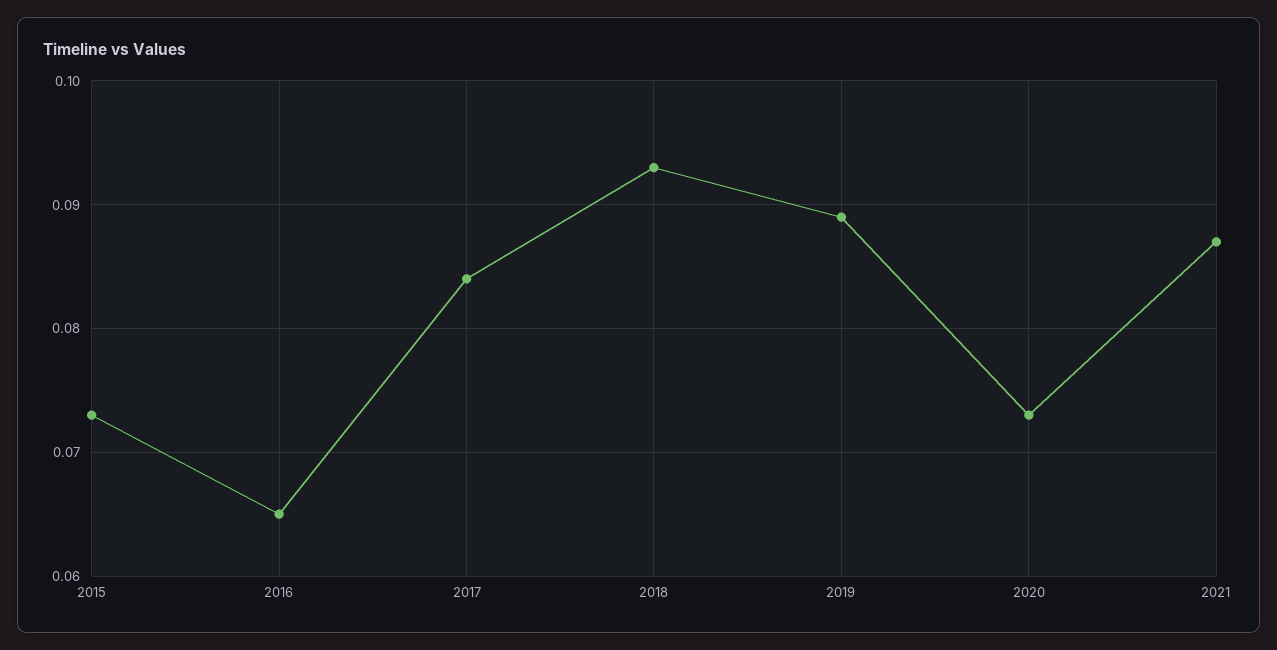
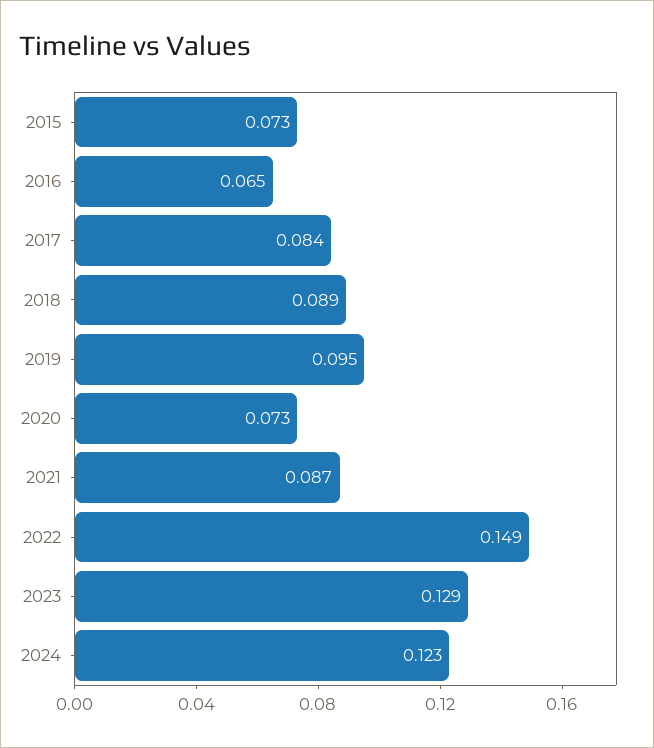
2018: 0.093 -> 0.089
2019: 0.089 -> 0.095
2022: none -> 0.149
2023: none -> 0.129
2024: none -> 0.123

